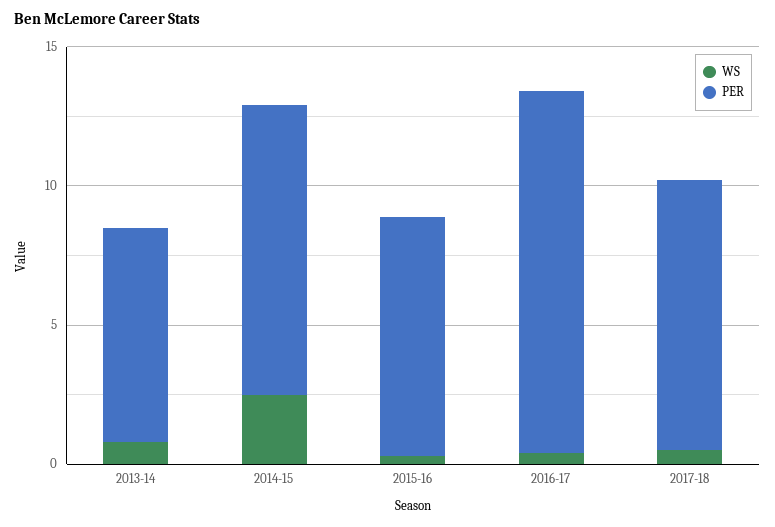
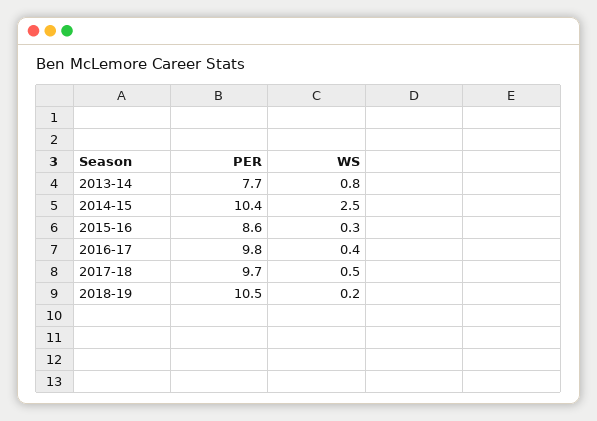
PER, 2016-17: 13 -> 9.8
PER, 2018-19: none -> 10.5
WS, 2018-19: none -> 0.2

